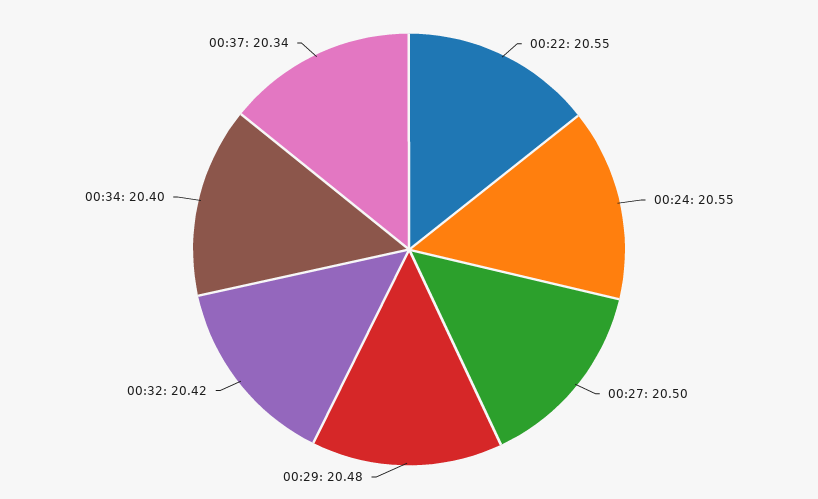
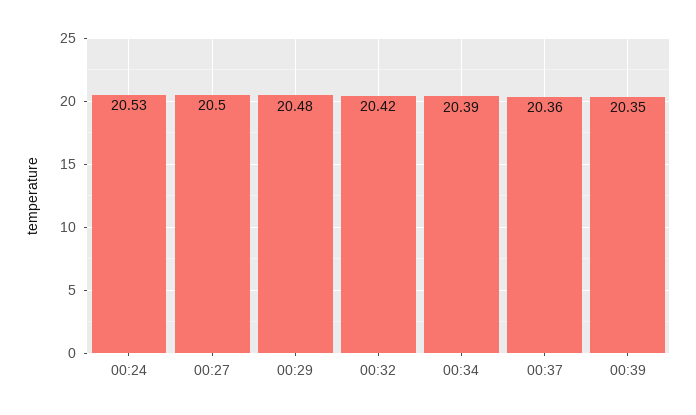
00:22: 20.55 -> none
00:24: 20.55 -> 20.53
00:34: 20.4 -> 20.39
00:37: 20.34 -> 20.36
00:39: none -> 20.35

